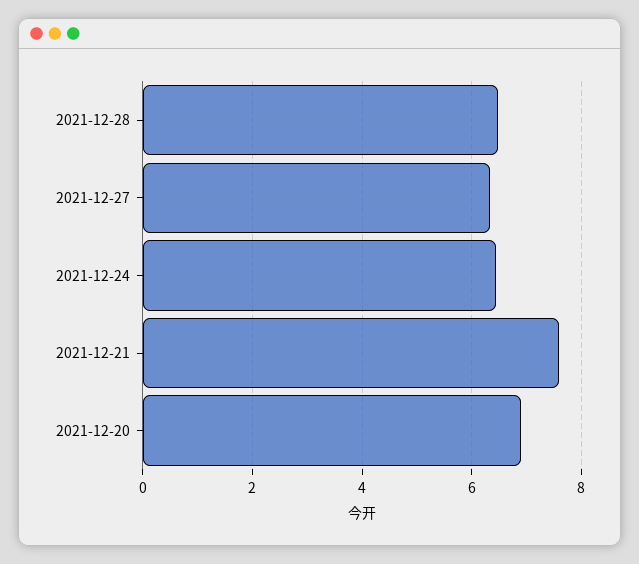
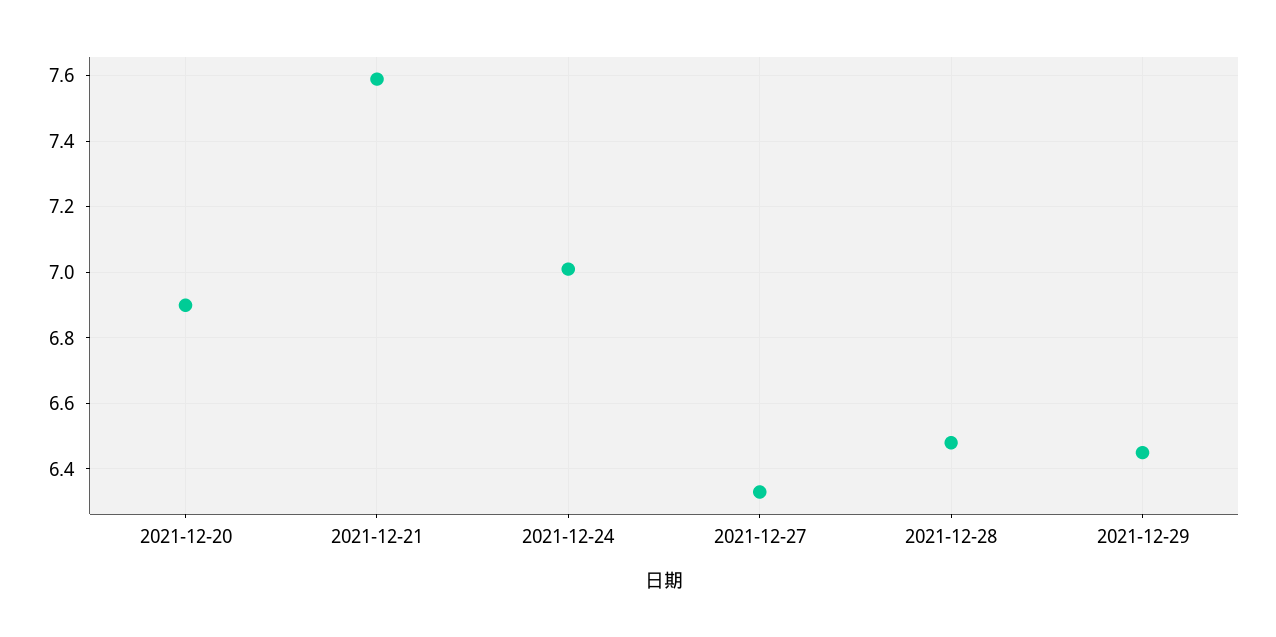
2021-12-24: 6.4 -> 7
2021-12-29: none -> 6.45

